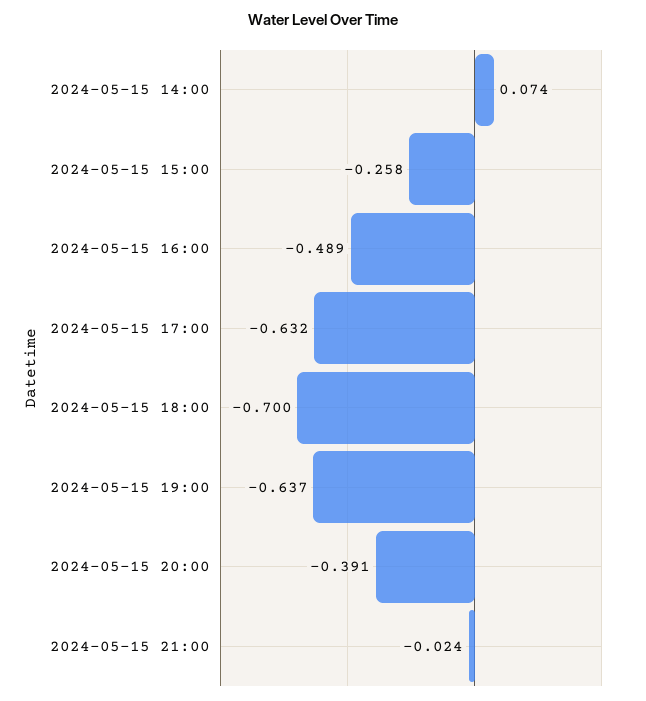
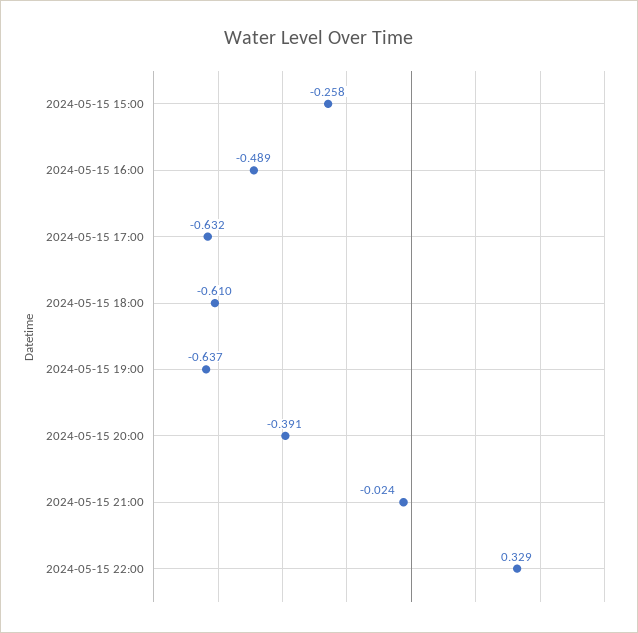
2024-05-15 14:00: 0.074 -> none
2024-05-15 18:00: -0.7 -> -0.61
2024-05-15 22:00: none -> 0.329

